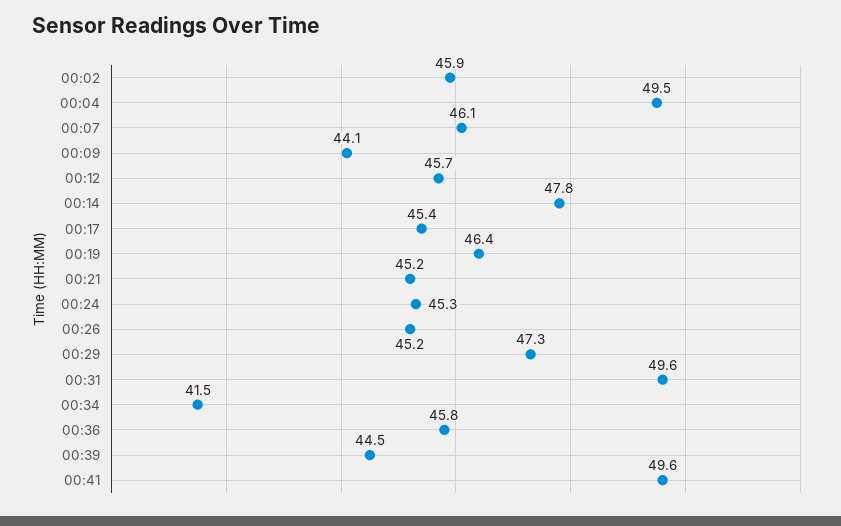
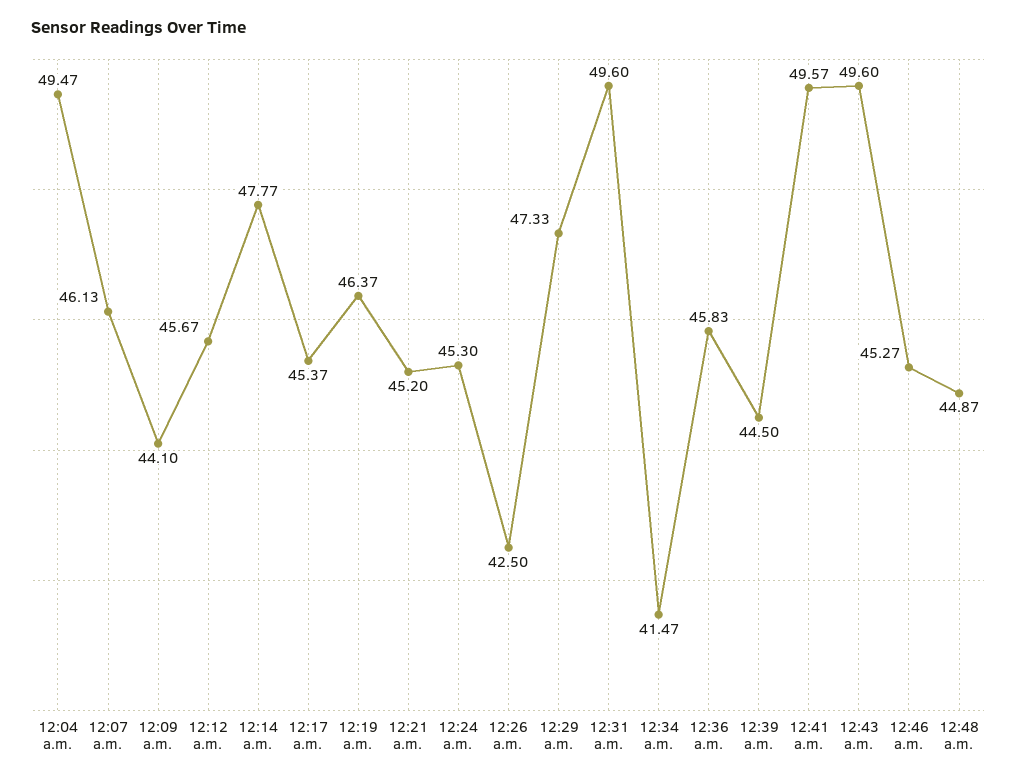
00:02: 45.9 -> none
00:26: 45.2 -> 42.5
12:43 a.m.: none -> 49.6
12:46 a.m.: none -> 45.27
12:48 a.m.: none -> 44.87

